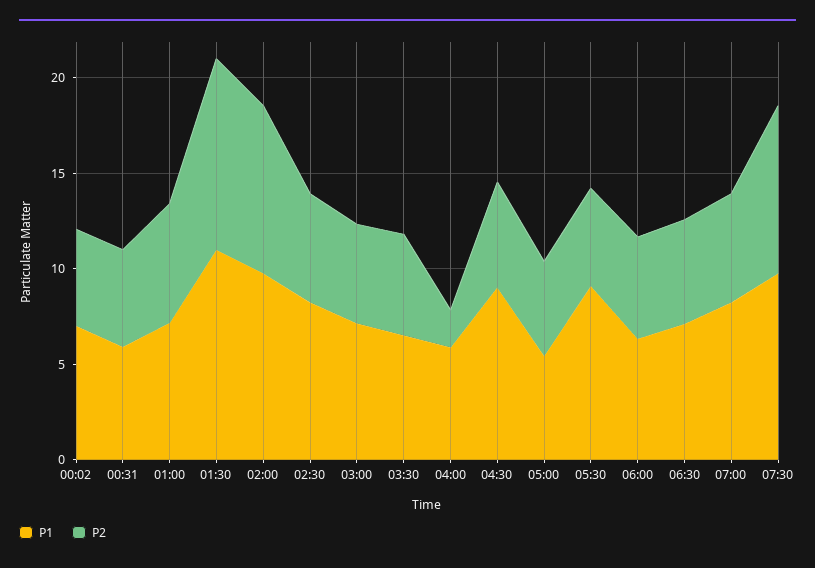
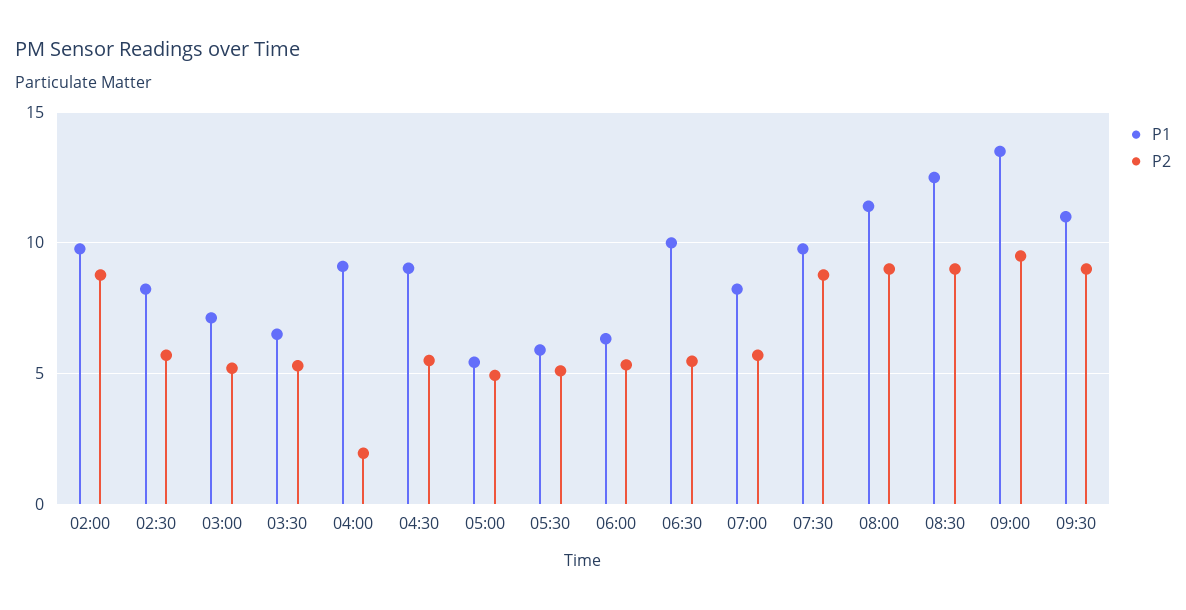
P1, 00:02: 7 -> none
P2, 00:02: 5 -> none
P1, 00:31: 6 -> none
P2, 00:31: 5 -> none
P1, 01:00: 7 -> none
P2, 01:00: 6 -> none
P1, 01:30: 11 -> none
P2, 01:30: 10 -> none
P1, 04:00: 6 -> 9
P1, 05:30: 9 -> 6
P1, 06:30: 7 -> 10
P1, 08:00: none -> 11.5
P2, 08:00: none -> 9
P1, 08:30: none -> 12.5
P2, 08:30: none -> 9
P1, 09:00: none -> 13.5
P2, 09:00: none -> 9.5
P1, 09:30: none -> 11
P2, 09:30: none -> 9

